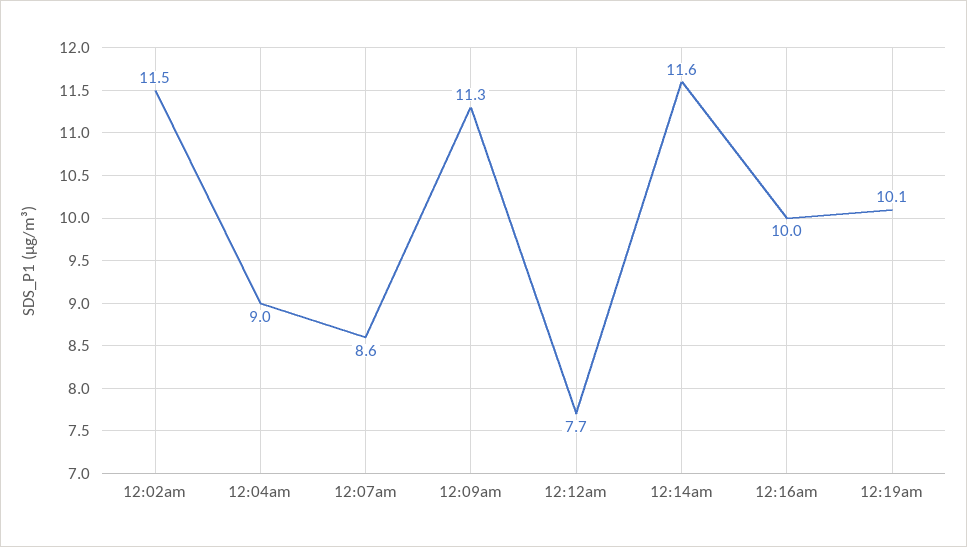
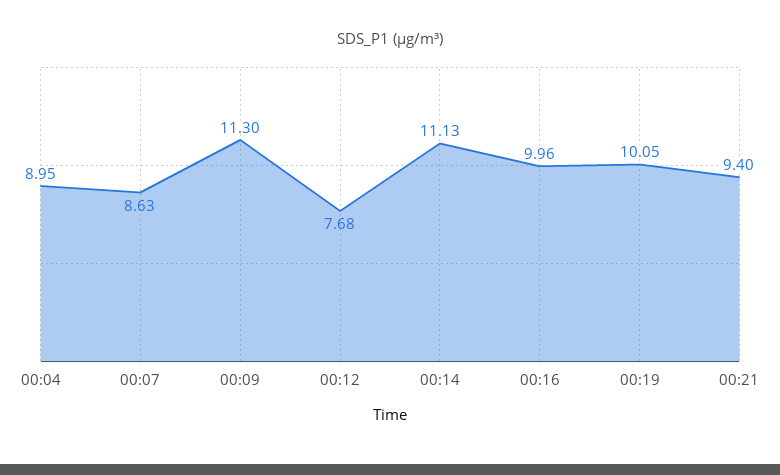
12:02am: 11.5 -> none
12:14am: 11.6 -> 11.13
00:21: none -> 9.4

